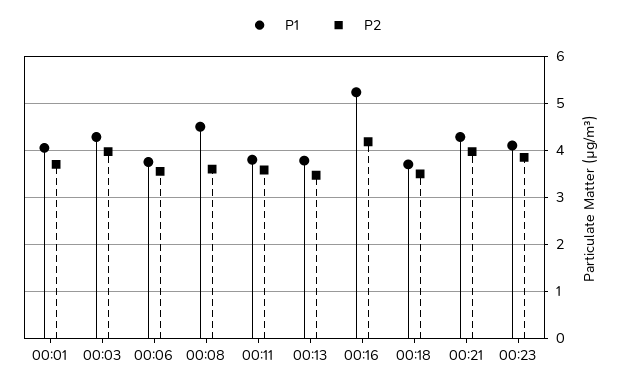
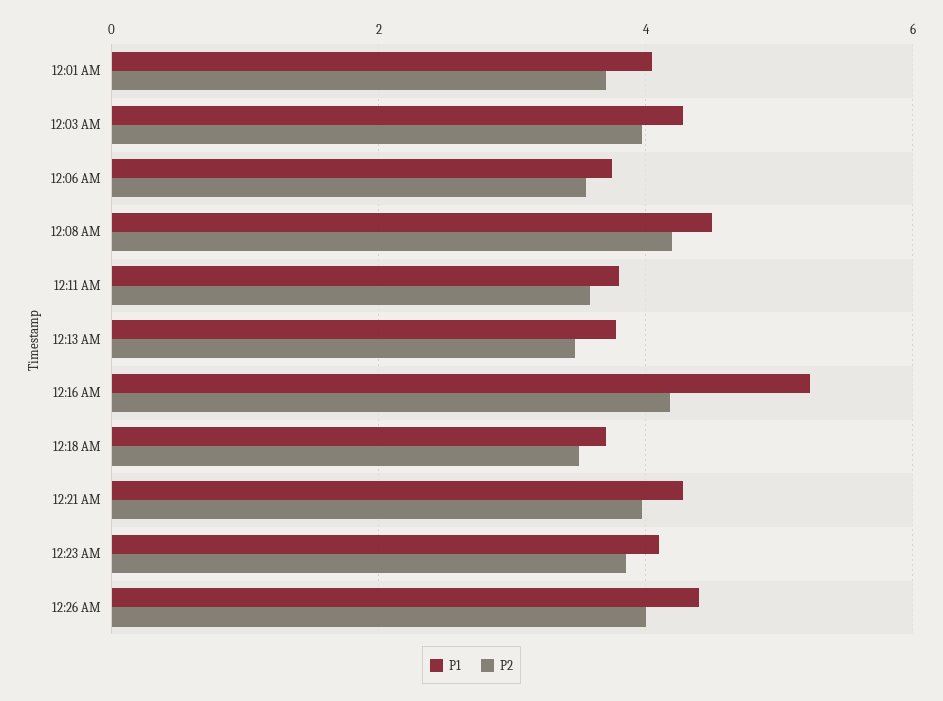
P2, 00:08: 3.6 -> 4.2
P1, 12:26 AM: none -> 4.4
P2, 12:26 AM: none -> 4

